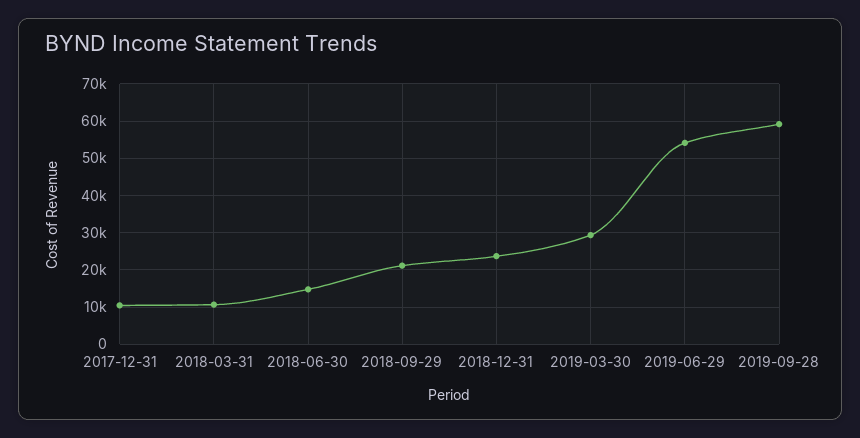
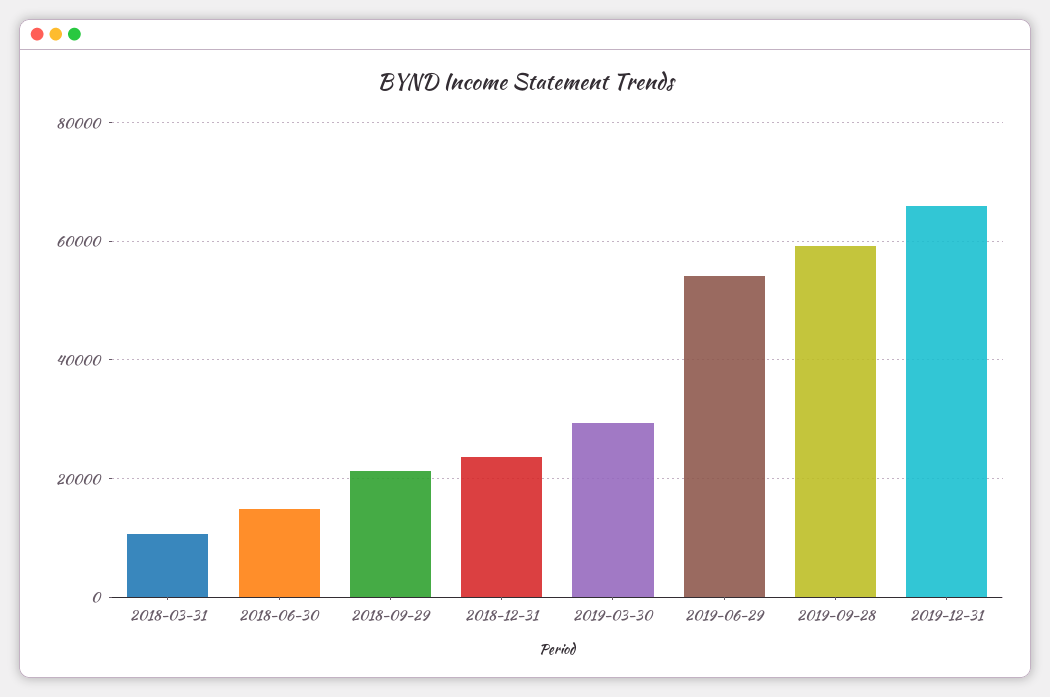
2017-12-31: 10000 -> none
2019-12-31: none -> 66000

